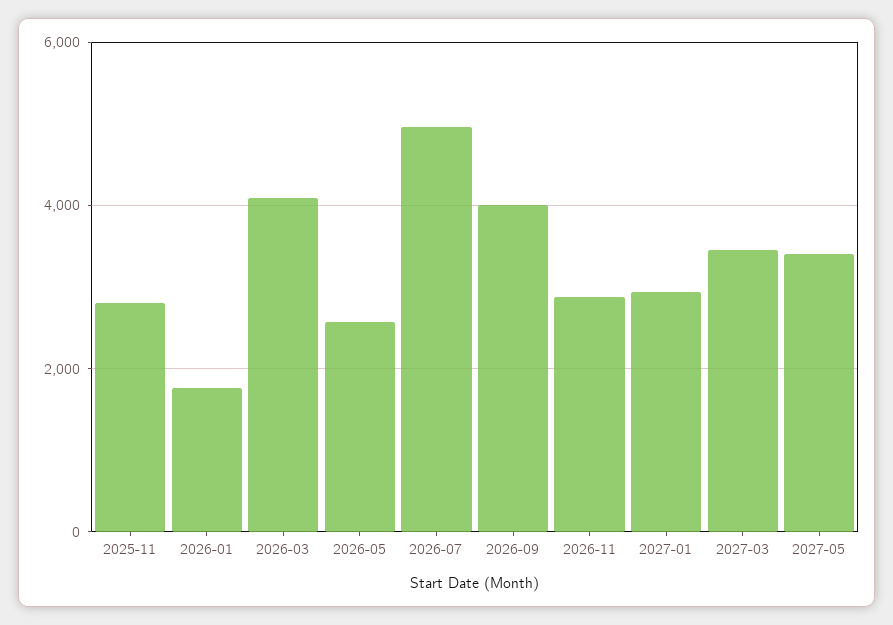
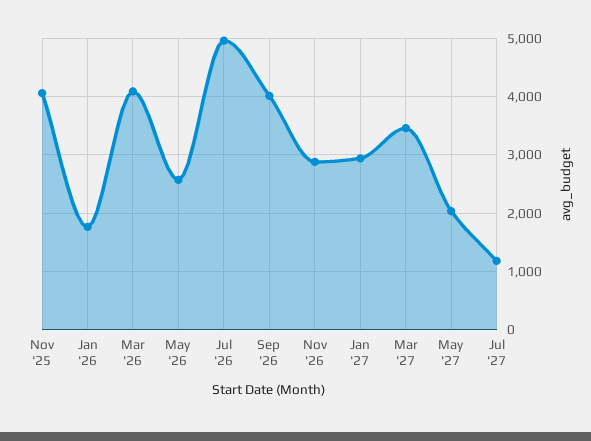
2025-11: 2800 -> 4000
2027-05: 3400 -> 2000
Jul '27: none -> 1200

